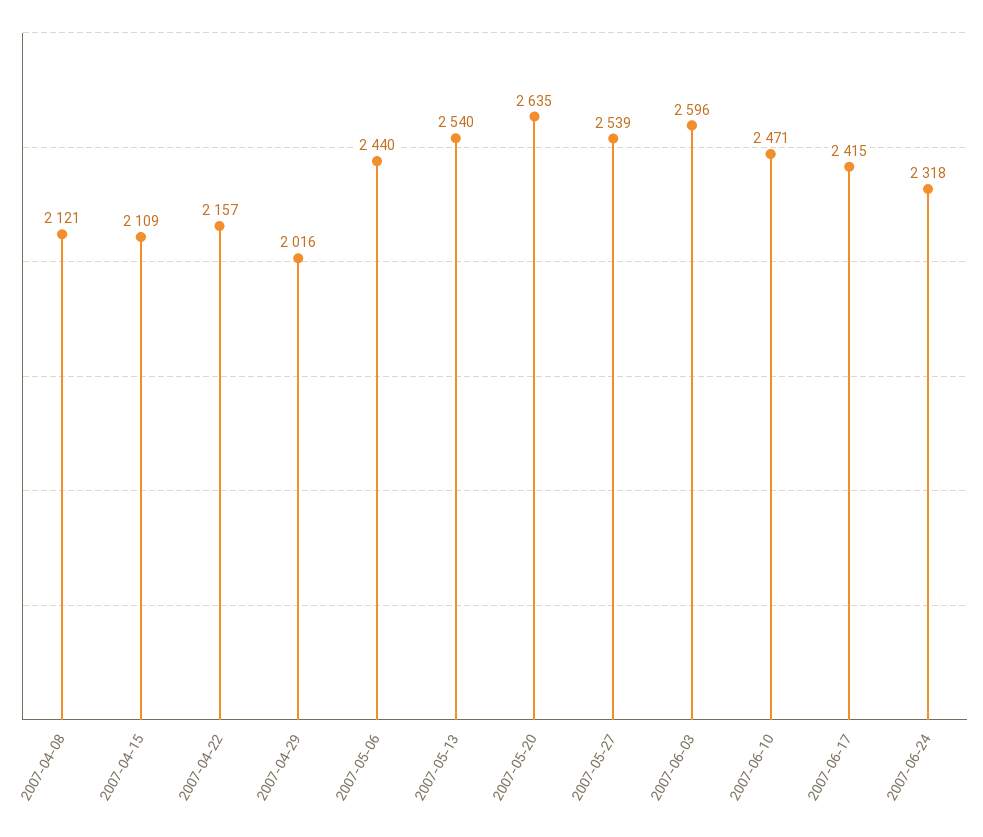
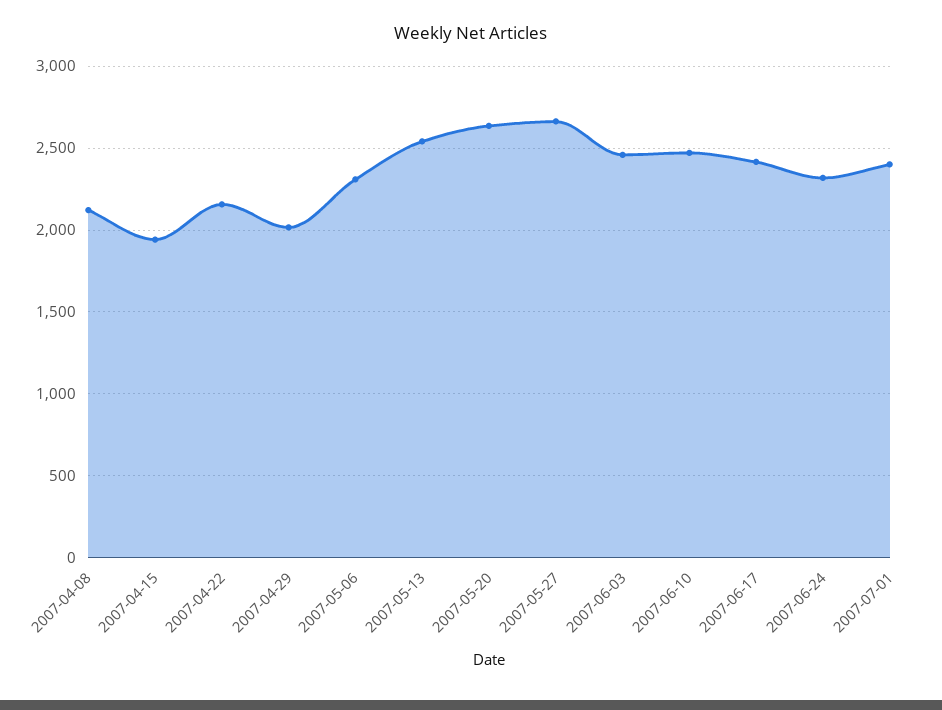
2007-04-15: 2109 -> 1950
2007-05-06: 2440 -> 2300
2007-05-27: 2539 -> 2650
2007-06-03: 2596 -> 2450
2007-07-01: none -> 2400

